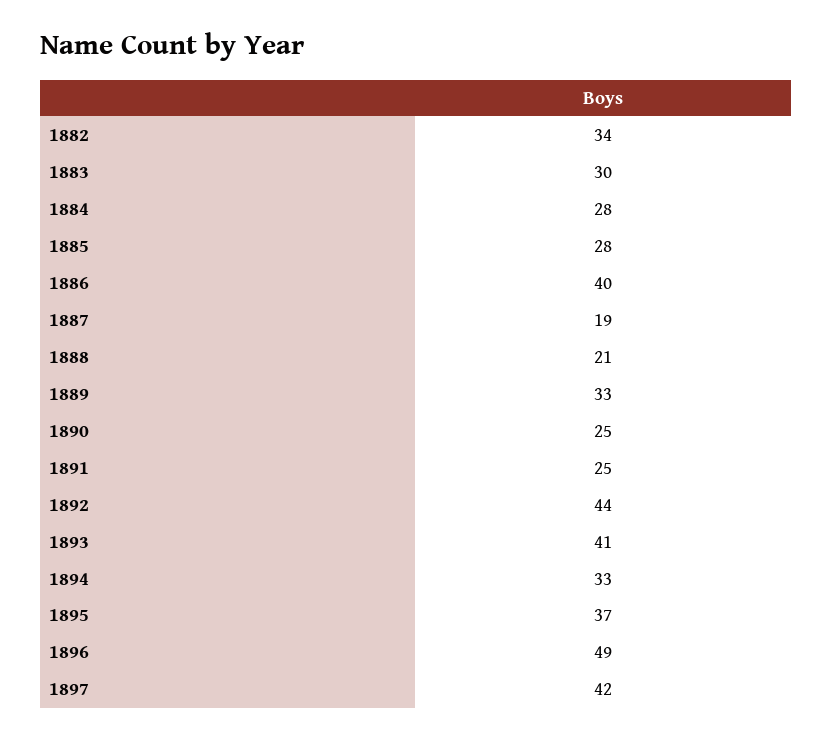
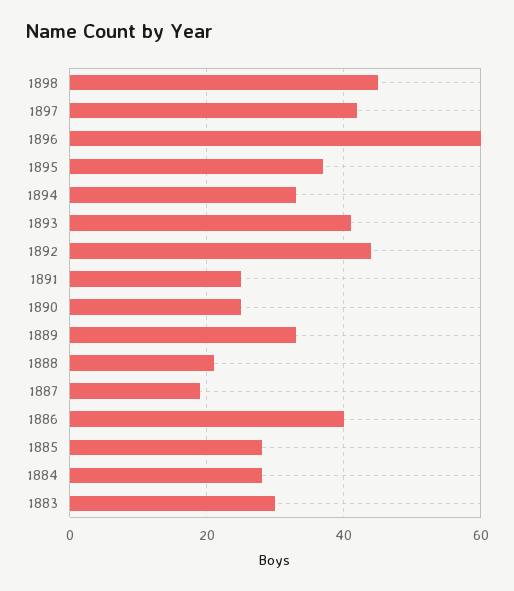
1882: 34 -> none
1896: 49 -> 60
1898: none -> 45

